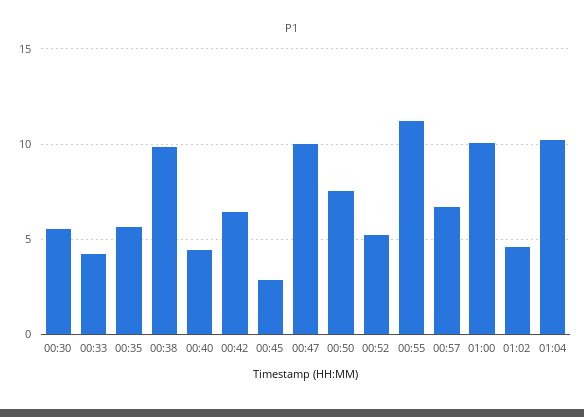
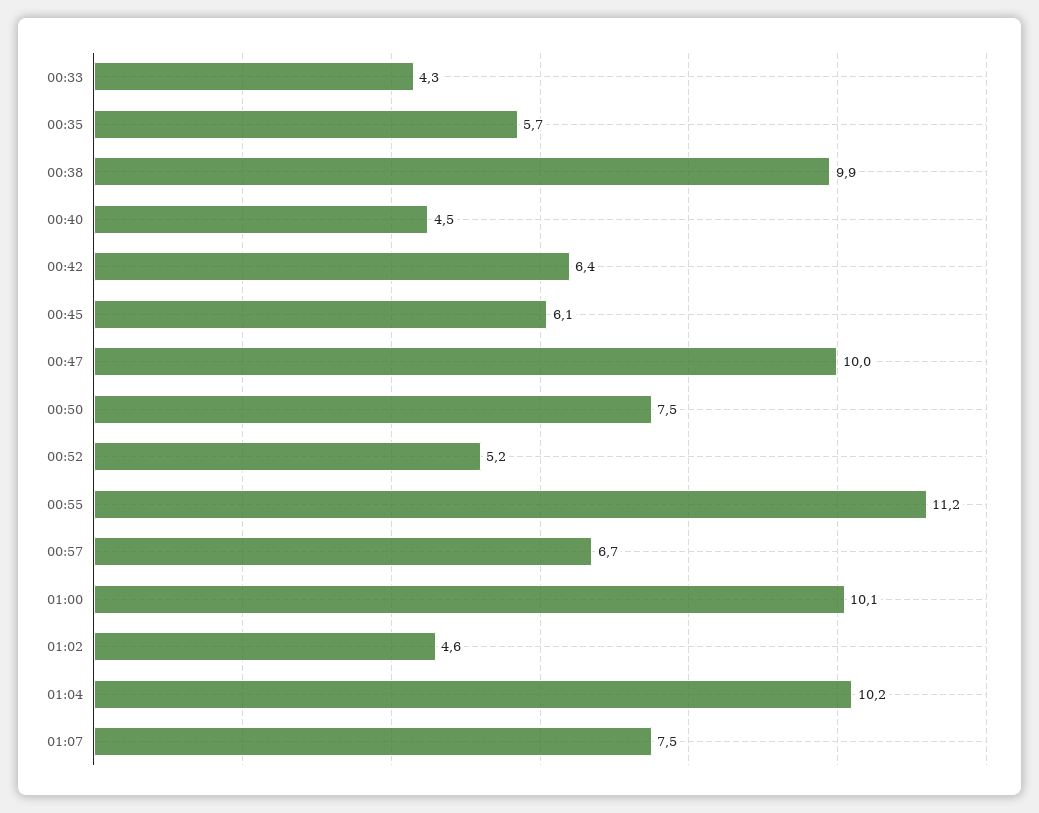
00:30: 5.5 -> none
00:45: 3 -> 6.1
01:07: none -> 7.5

